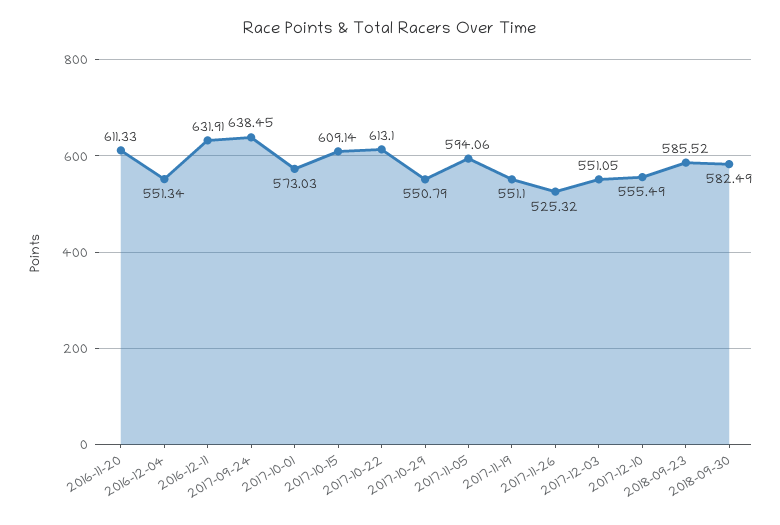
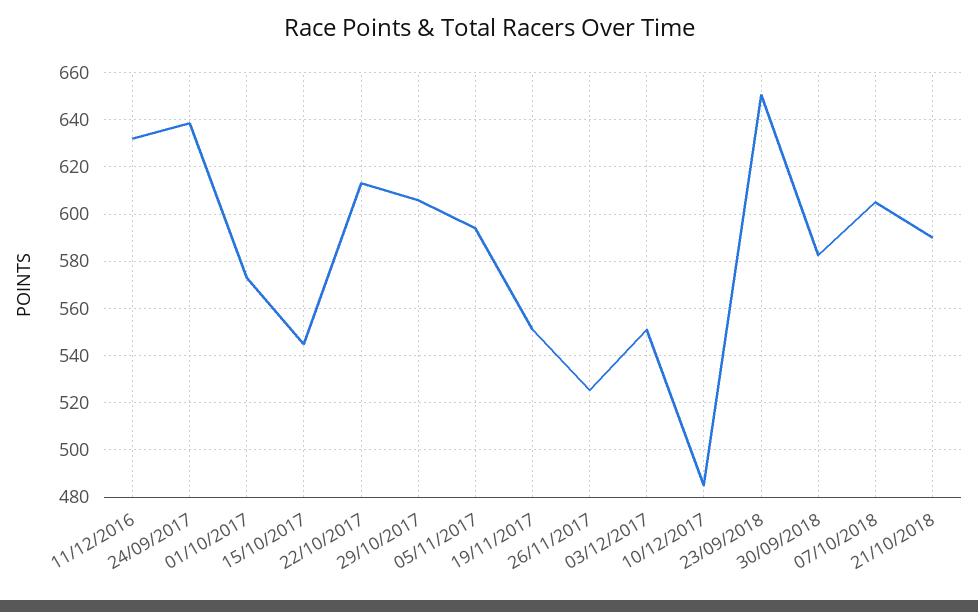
2016-11-20: 611.33 -> none
2016-12-04: 551.34 -> none
2017-10-15: 609.14 -> 545
2017-10-29: 550.79 -> 605
2017-12-10: 555.49 -> 485
2018-09-23: 585.52 -> 650
07/10/2018: none -> 605
21/10/2018: none -> 590

